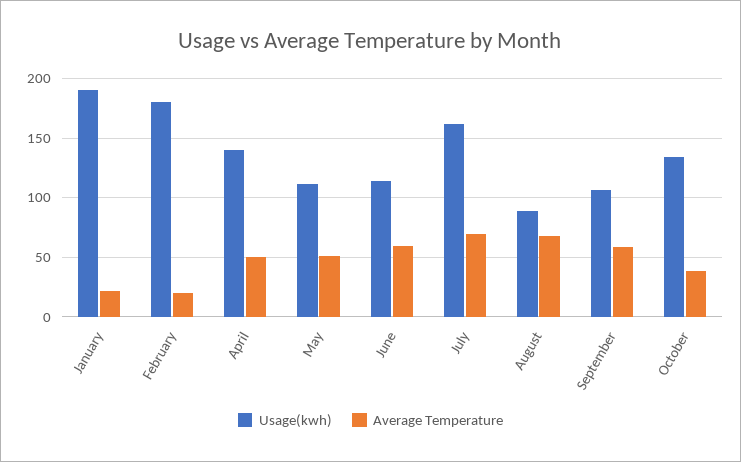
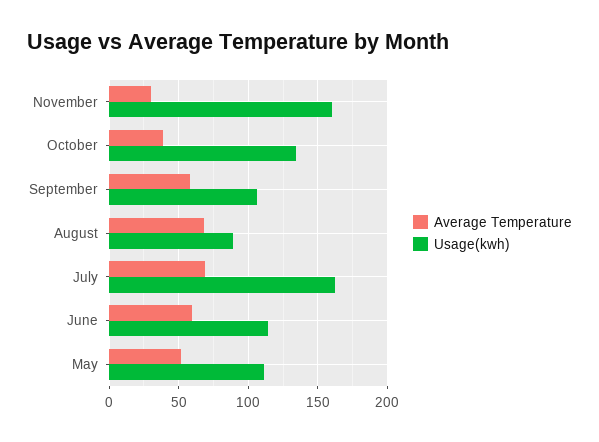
Usage(kwh), January: 190 -> none
Average Temperature, January: 20 -> none
Usage(kwh), February: 180 -> none
Average Temperature, February: 20 -> none
Usage(kwh), April: 140 -> none
Average Temperature, April: 50 -> none
Average Temperature, November: none -> 30
Usage(kwh), November: none -> 160

